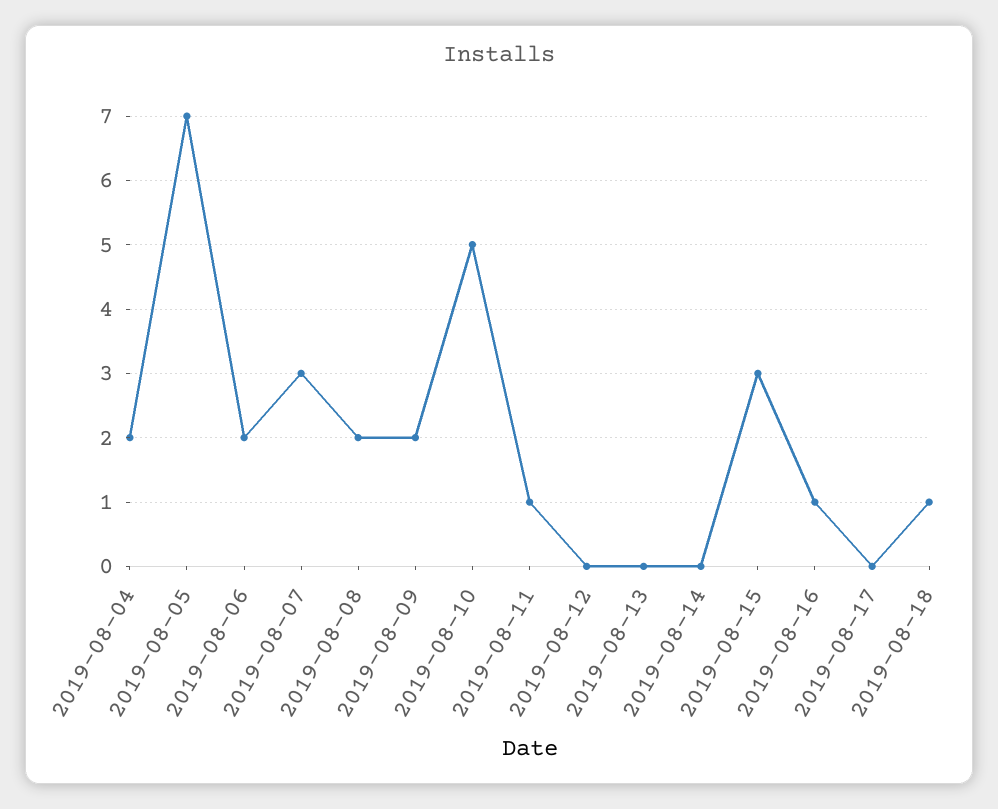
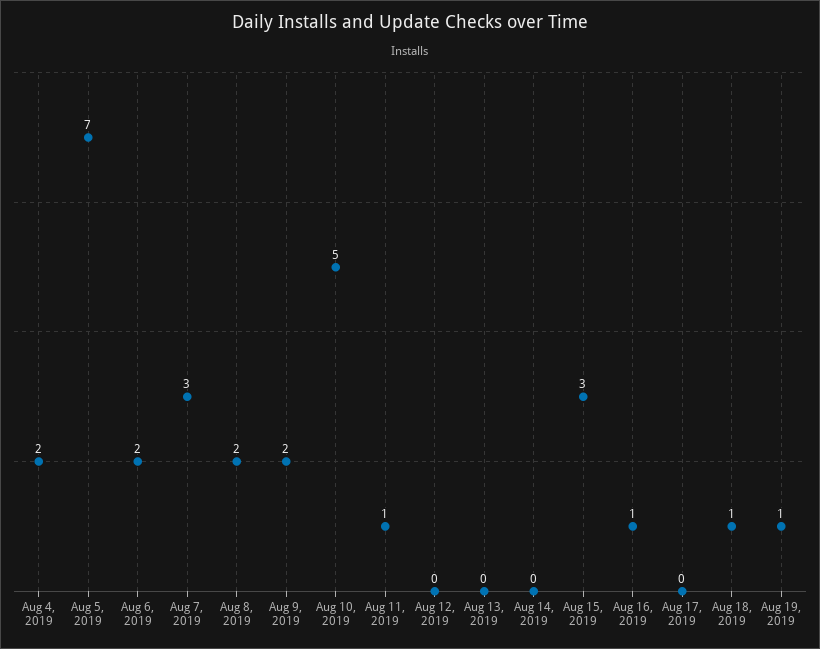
Aug 19, 2019: none -> 1

